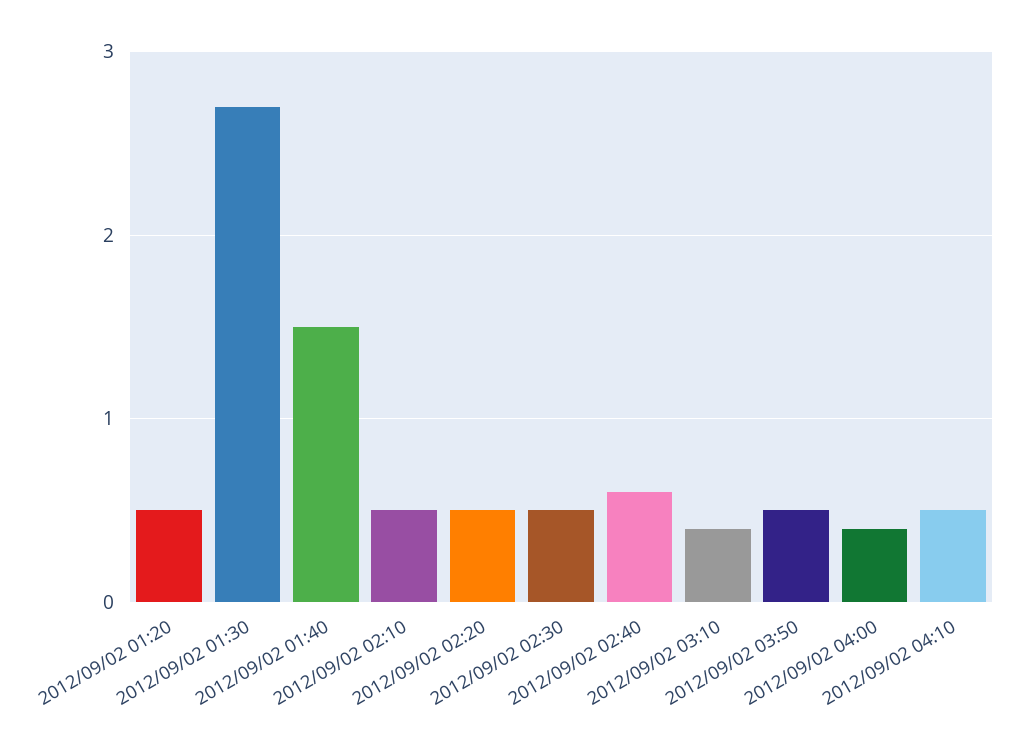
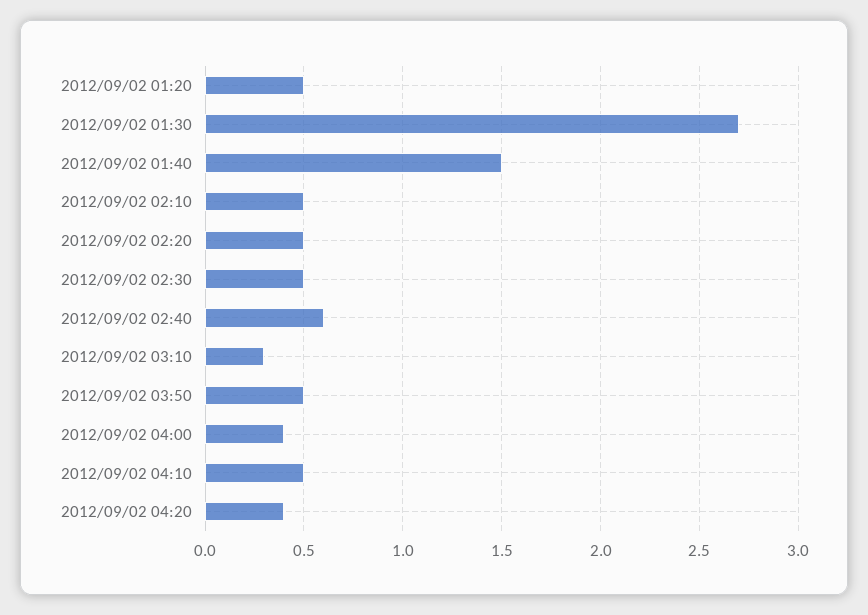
2012/09/02 03:10: 0.4 -> 0.3
2012/09/02 04:20: none -> 0.4

